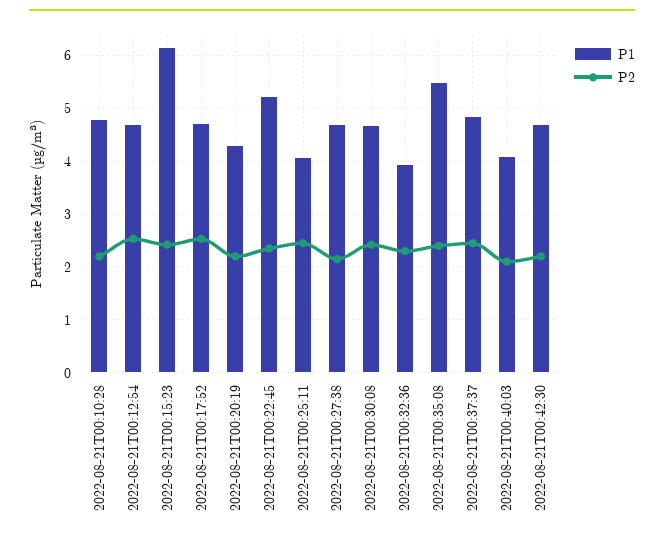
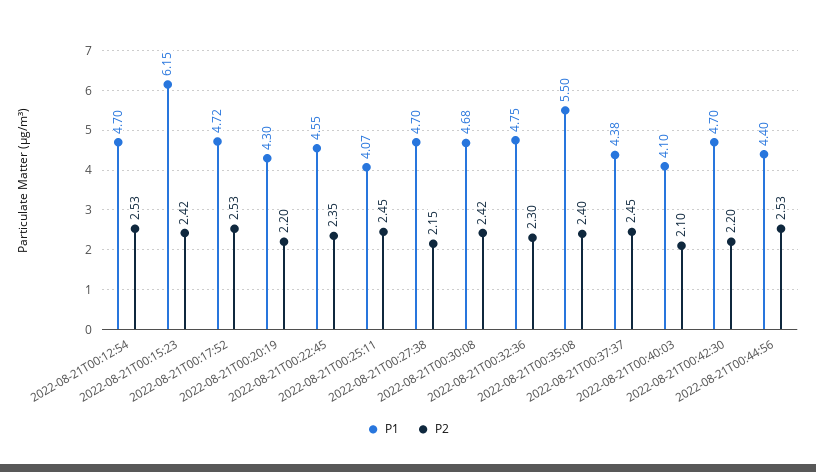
P1, 2022-08-21T00:10:28: 4.8 -> none
P2, 2022-08-21T00:10:28: 2.2 -> none
P1, 2022-08-21T00:22:45: 5.2 -> 4.55
P1, 2022-08-21T00:32:36: 4 -> 4.75
P1, 2022-08-21T00:37:37: 4.8 -> 4.38
P1, 2022-08-21T00:44:56: none -> 4.4
P2, 2022-08-21T00:44:56: none -> 2.53

